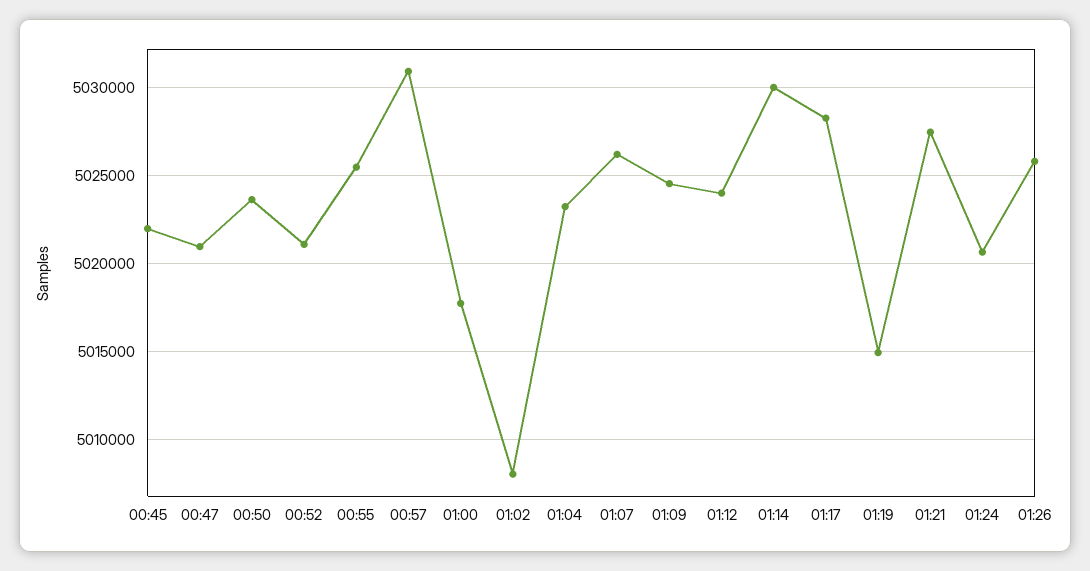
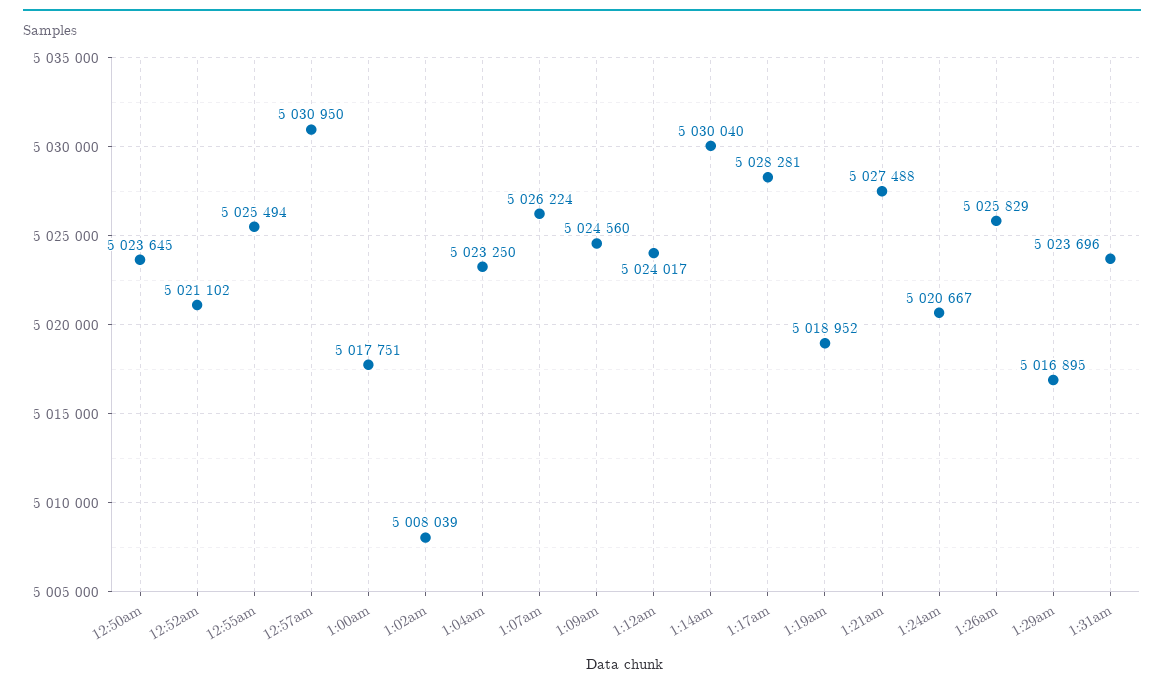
00:45: 5022000 -> none
00:47: 5021000 -> none
01:19: 5015000 -> 5018952
1:29am: none -> 5016895
1:31am: none -> 5023696

